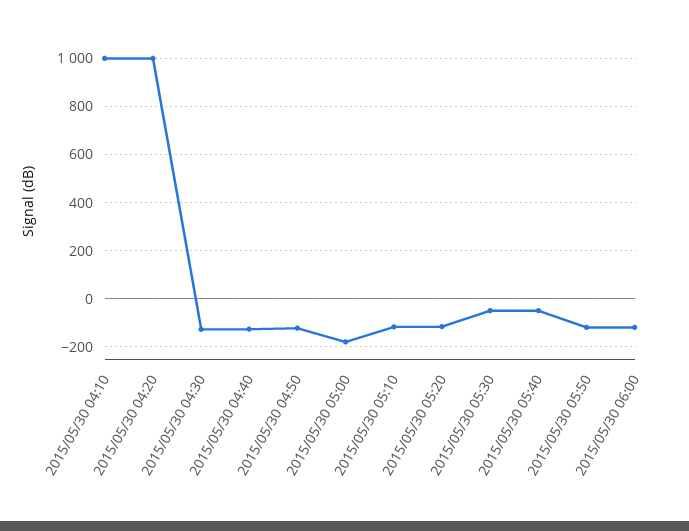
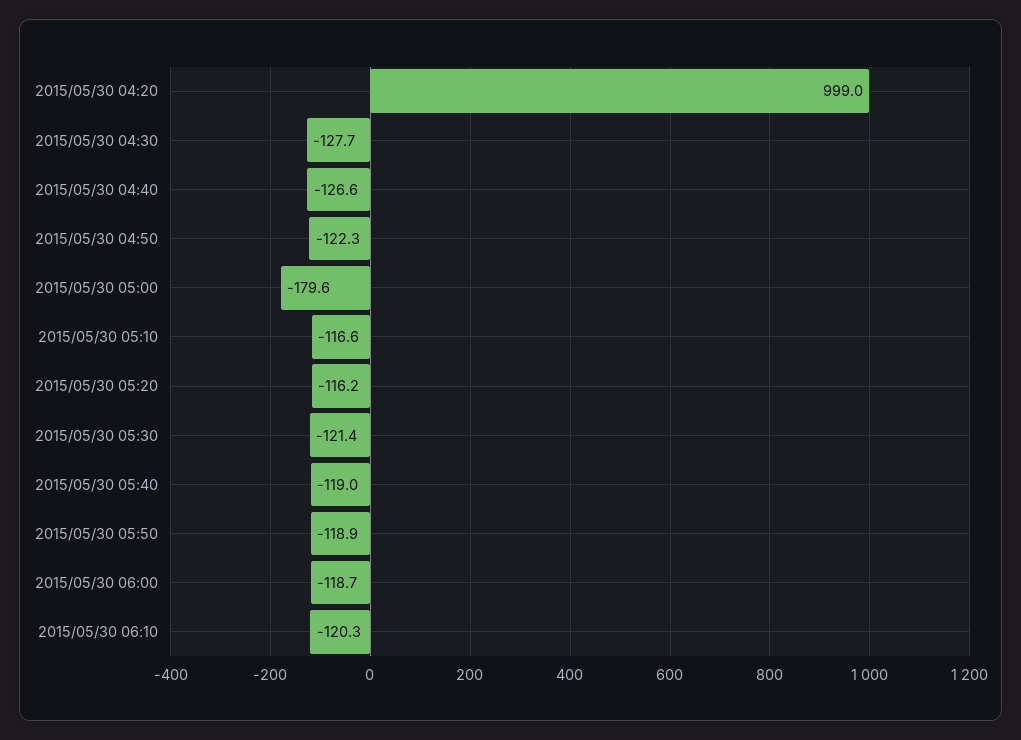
2015/05/30 04:10: 1000 -> none
2015/05/30 05:30: -50 -> -121.4
2015/05/30 05:40: -50 -> -119
2015/05/30 06:10: none -> -120.3

